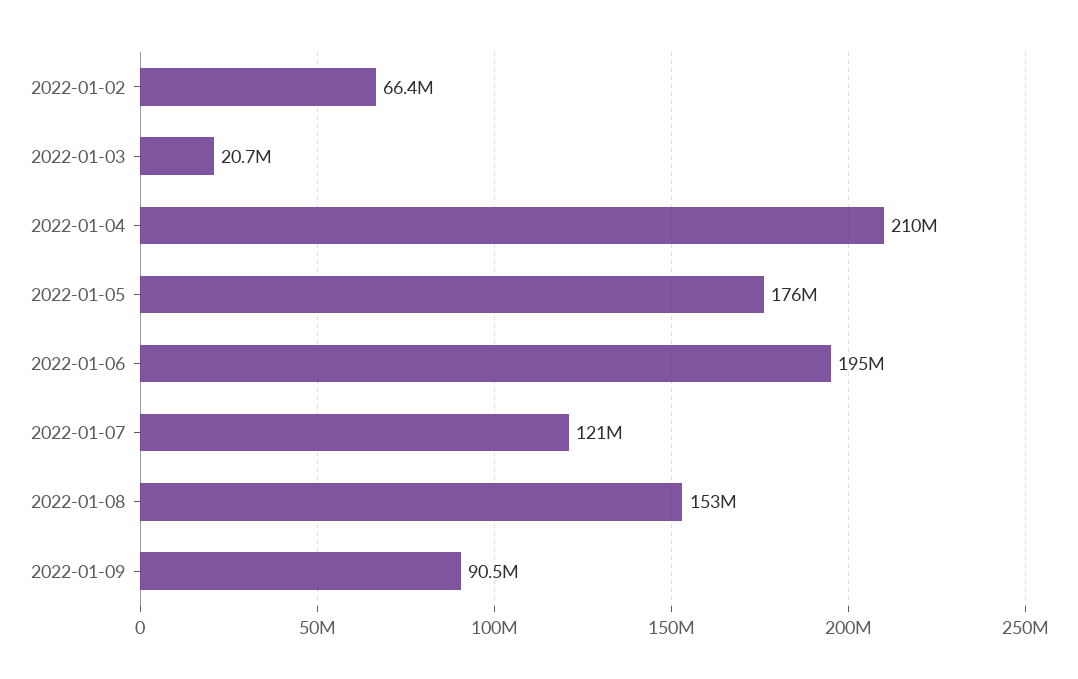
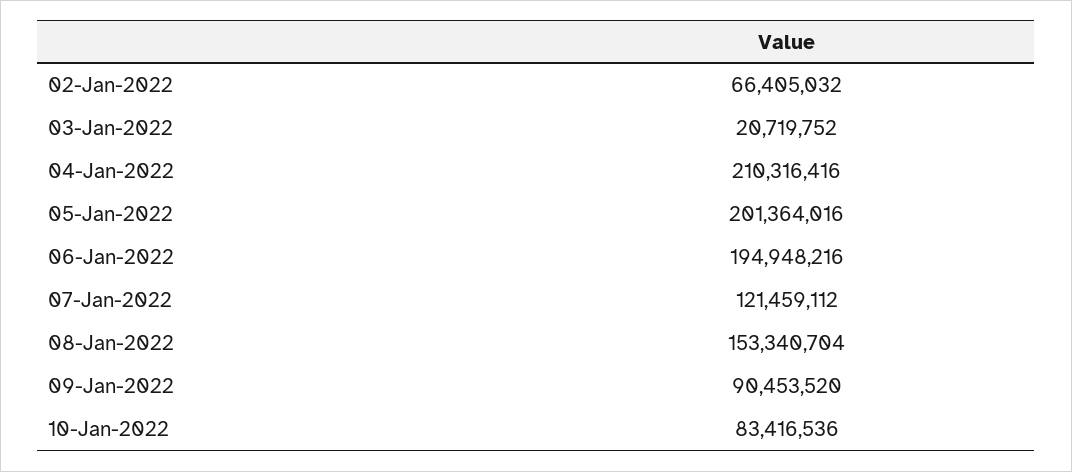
2022-01-05: 176000000 -> 201364016
10-Jan-2022: none -> 83416536

